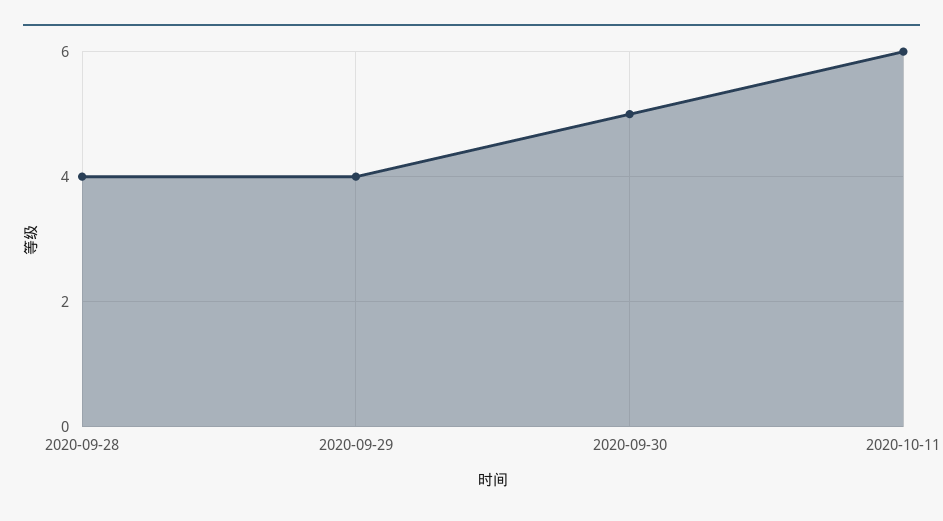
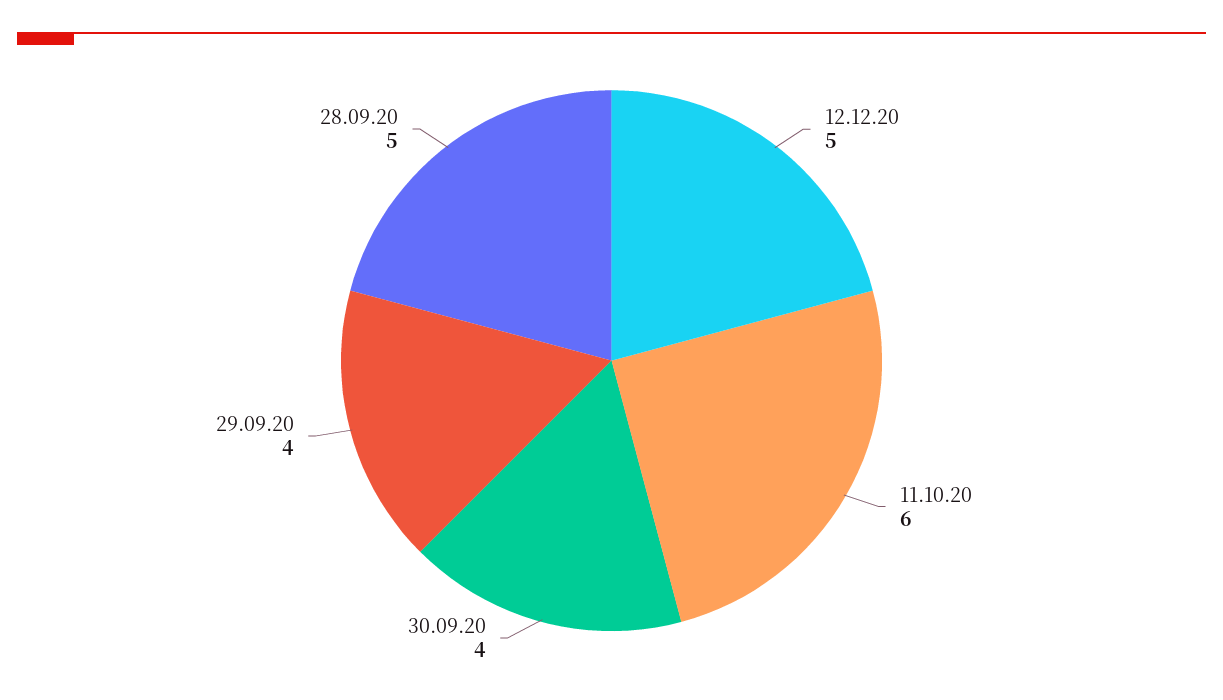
2020-09-28: 4 -> 5
2020-09-30: 5 -> 4
12.12.20: none -> 5

